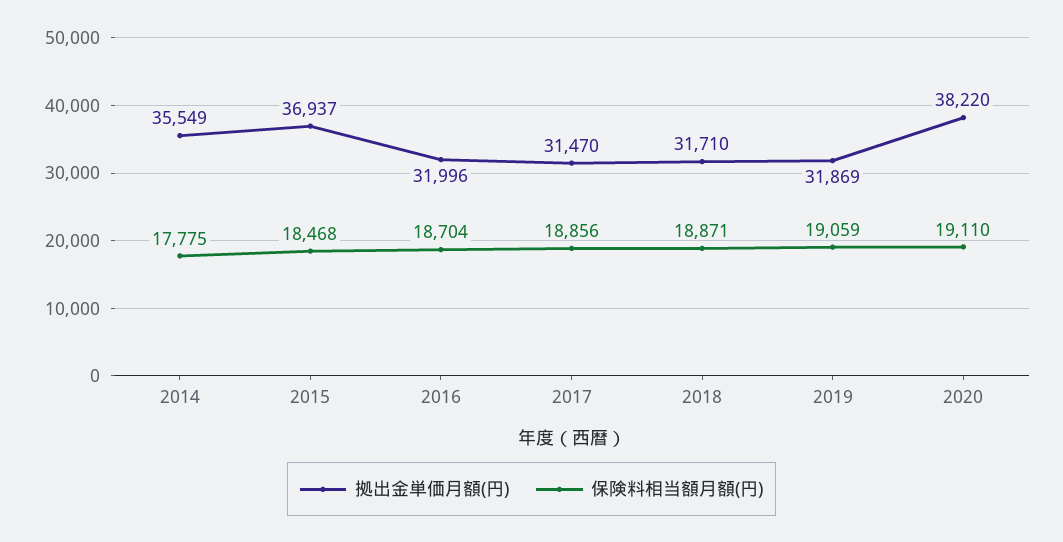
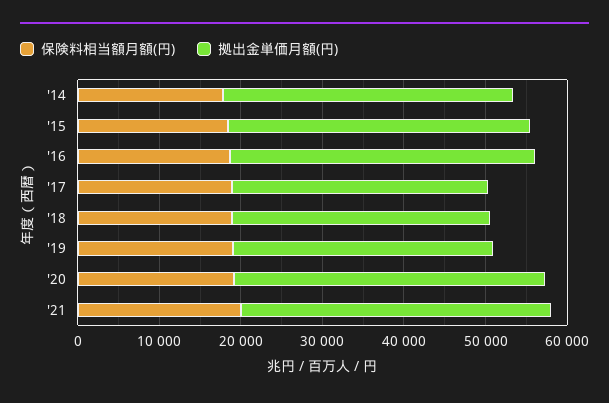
拠出金単価月額(円), 2016: 31996 -> 38000
保険料相当額月額(円), '21: none -> 20000
拠出金単価月額(円), '21: none -> 38000

